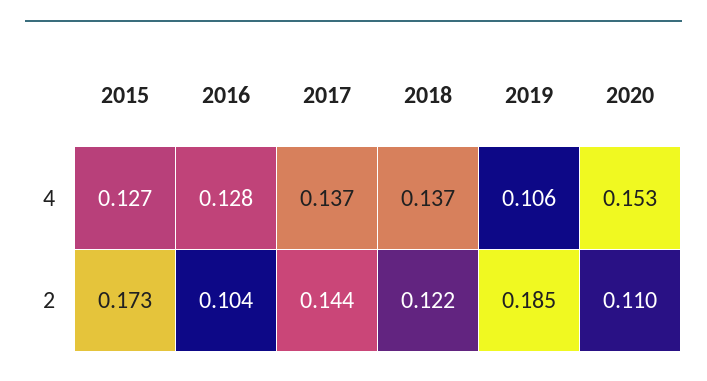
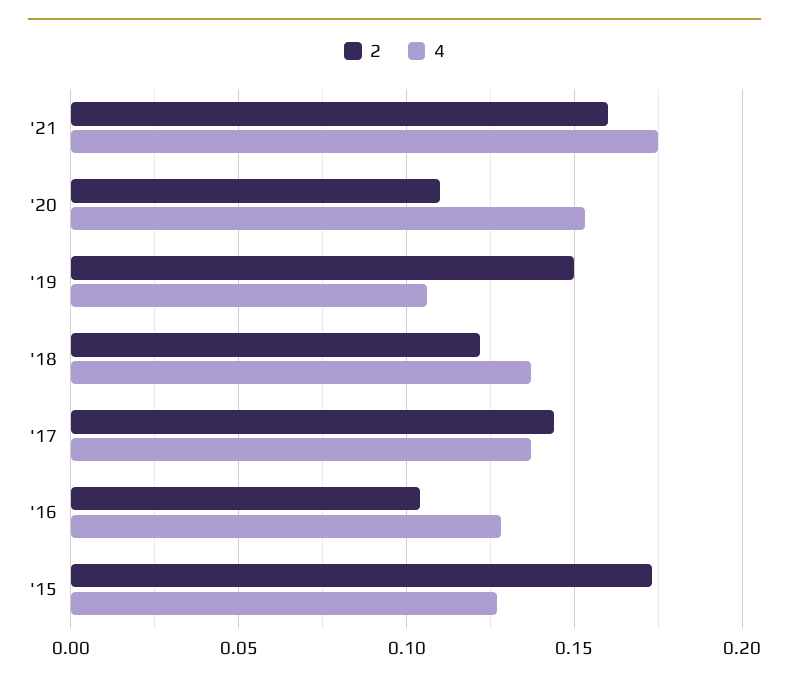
2, 2019: 0.185 -> 0.15
2, '21: none -> 0.16
4, '21: none -> 0.175

